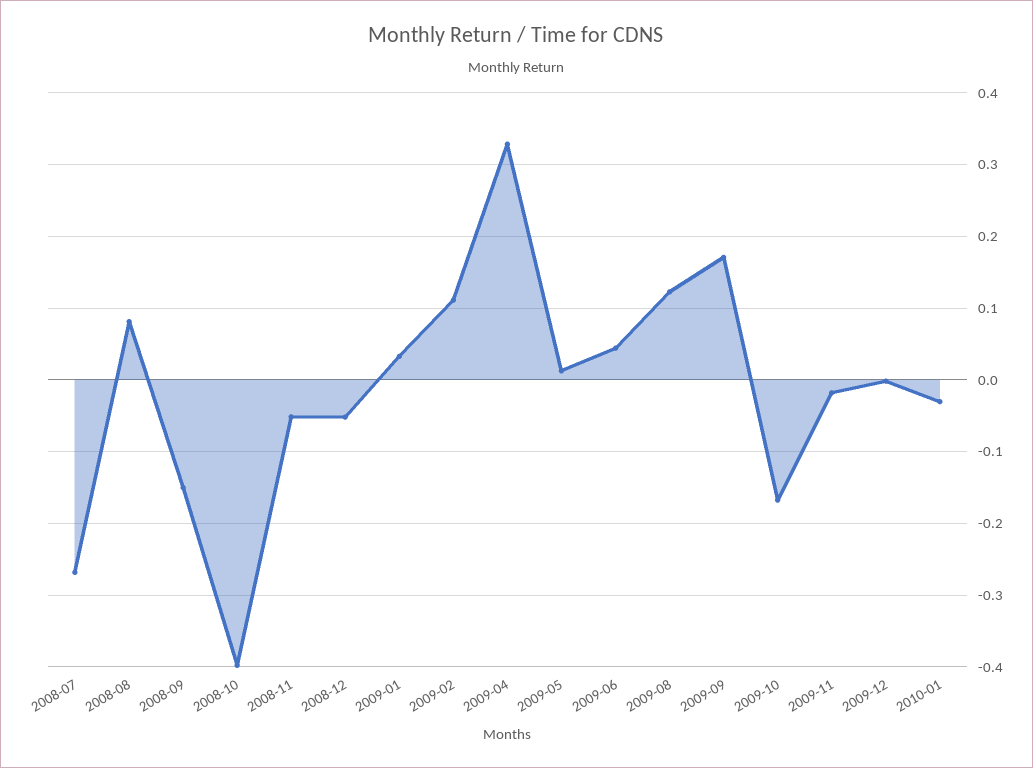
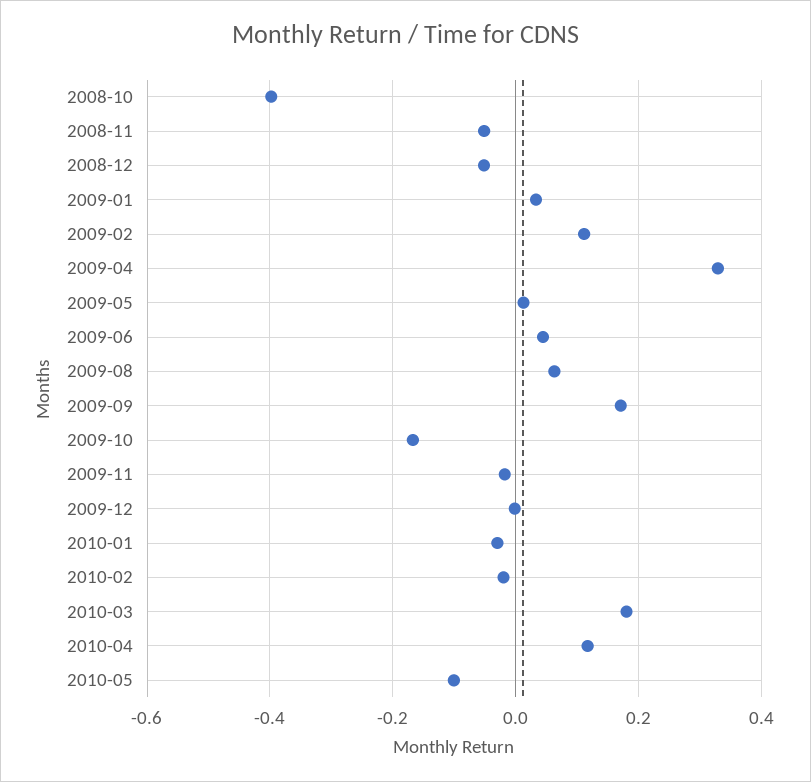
2008-07: -0.27 -> none
2008-08: 0.08 -> none
2008-09: -0.15 -> none
2009-08: 0.12 -> 0.06
2010-02: none -> -0.02
2010-03: none -> 0.18
2010-04: none -> 0.12
2010-05: none -> -0.1

